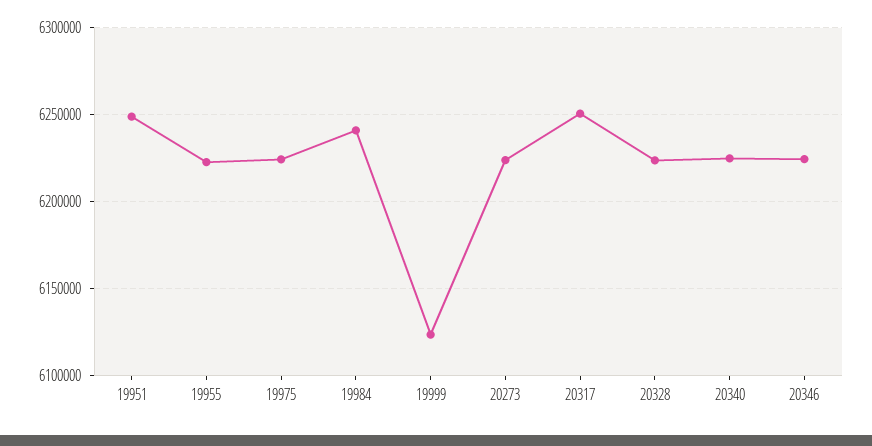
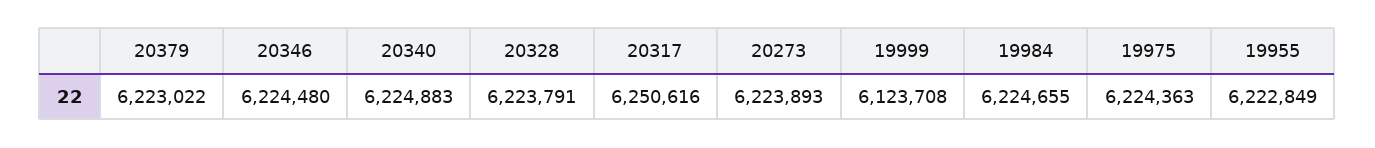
19951: 6250000 -> none
19984: 6240000 -> 6224655
20379: none -> 6223022

